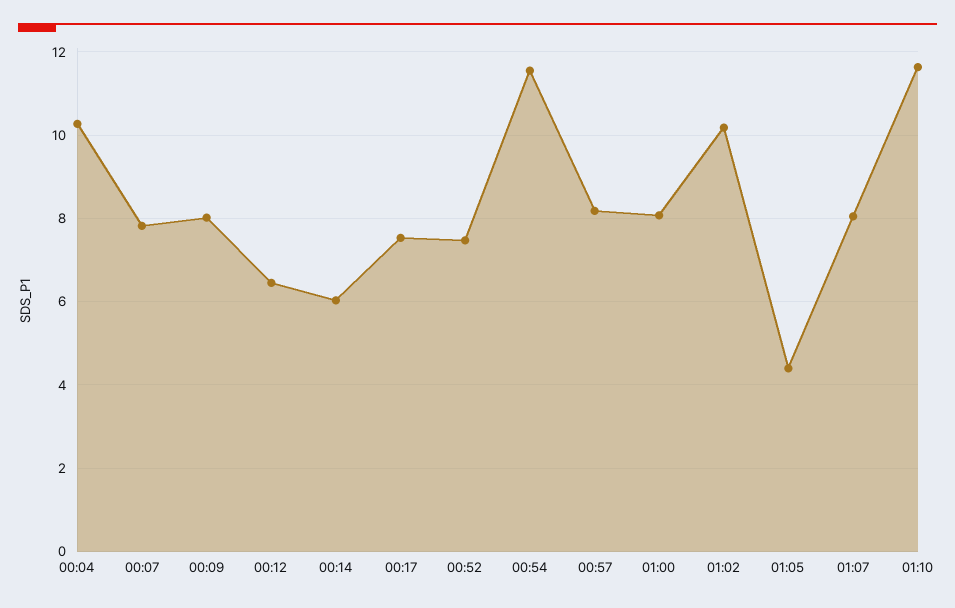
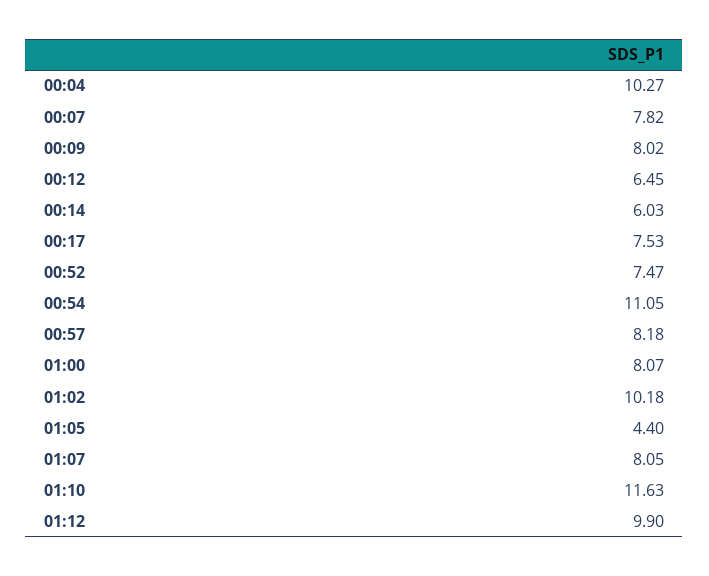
00:54: 11.6 -> 11.05
01:12: none -> 9.9

